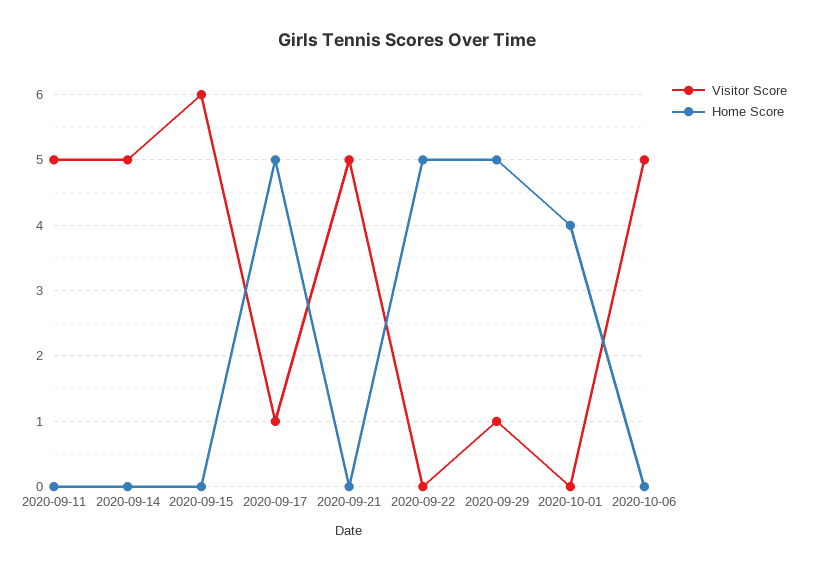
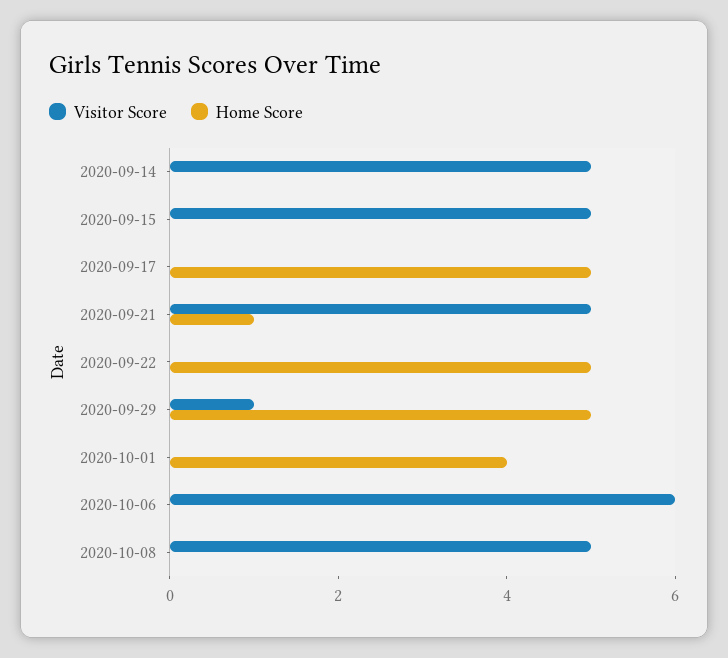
Visitor Score, 2020-09-11: 5 -> none
Home Score, 2020-09-11: 0 -> none
Visitor Score, 2020-09-15: 6 -> 5
Visitor Score, 2020-09-17: 1 -> 0
Home Score, 2020-09-21: 0 -> 1
Visitor Score, 2020-10-06: 5 -> 6
Visitor Score, 2020-10-08: none -> 5
Home Score, 2020-10-08: none -> 0

